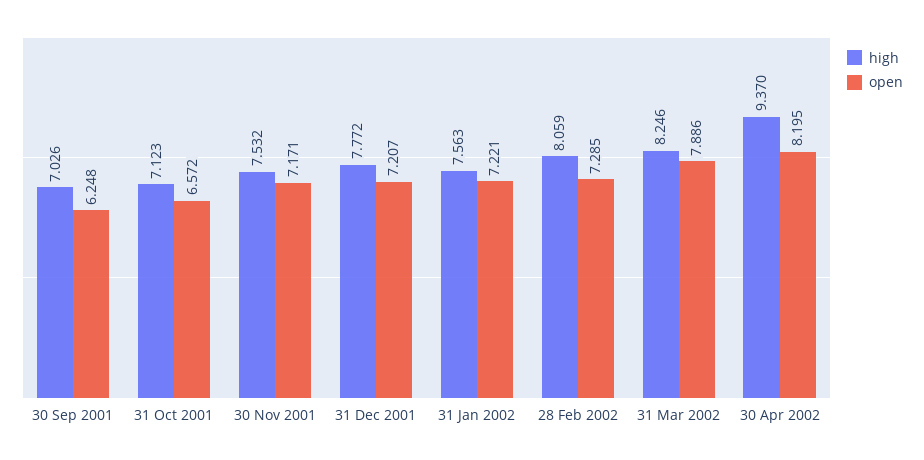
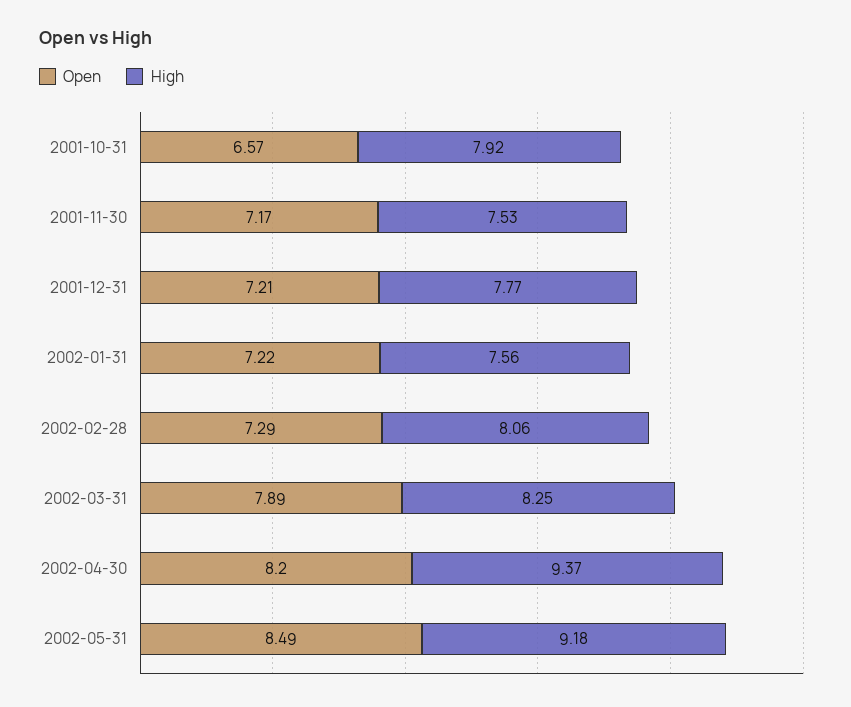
high, 30 Sep 2001: 7.026 -> none
open, 30 Sep 2001: 6.248 -> none
high, 31 Oct 2001: 7.123 -> 7.92
open, 2002-05-31: none -> 8.49
high, 2002-05-31: none -> 9.18

